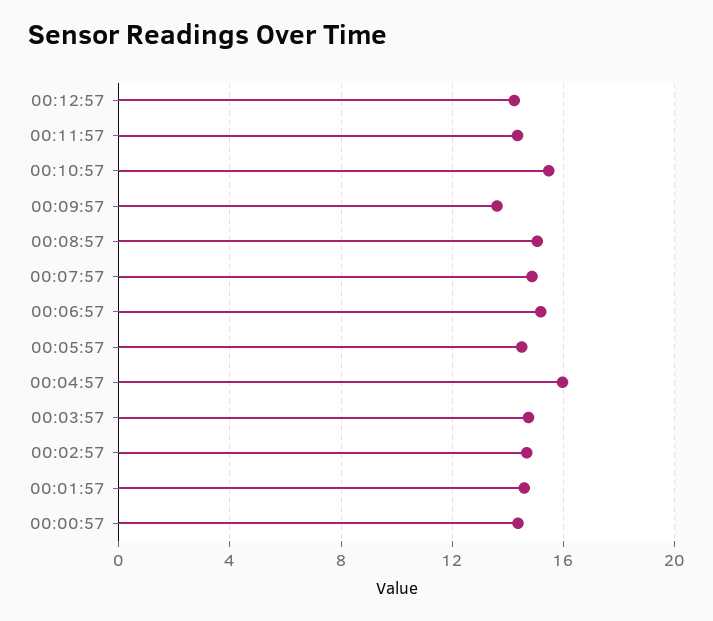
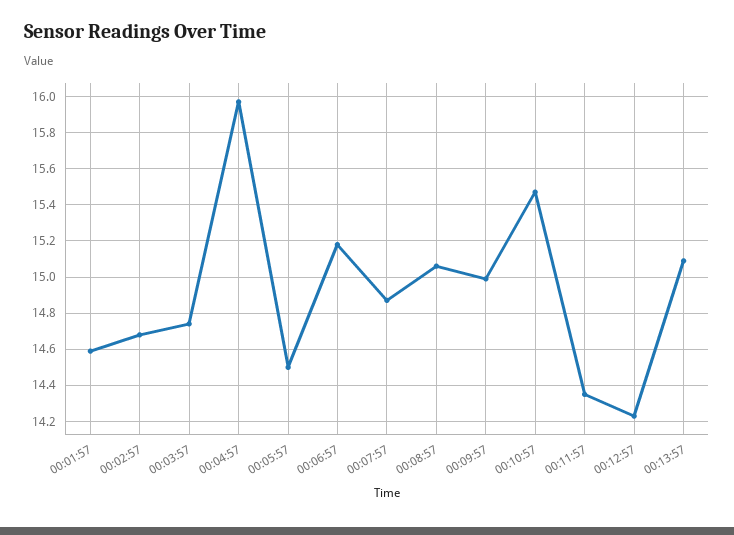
00:09:57: 13.5 -> 15
00:00:57: 14.5 -> none
00:13:57: none -> 15.1

